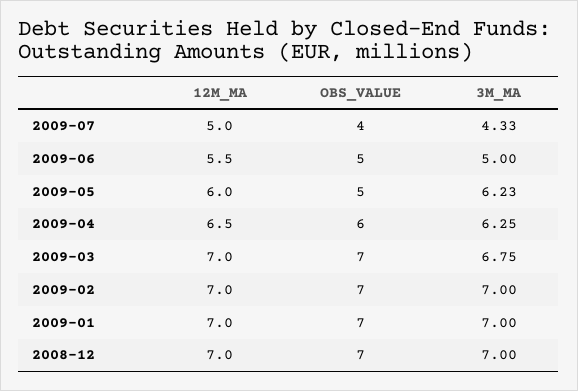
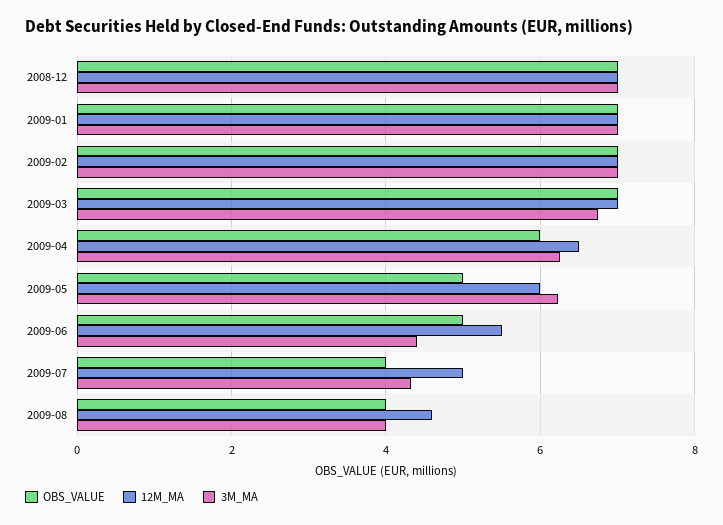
3M_MA, 2009-06: 5 -> 4.4
OBS_VALUE, 2009-08: none -> 4
12M_MA, 2009-08: none -> 4.6
3M_MA, 2009-08: none -> 4

